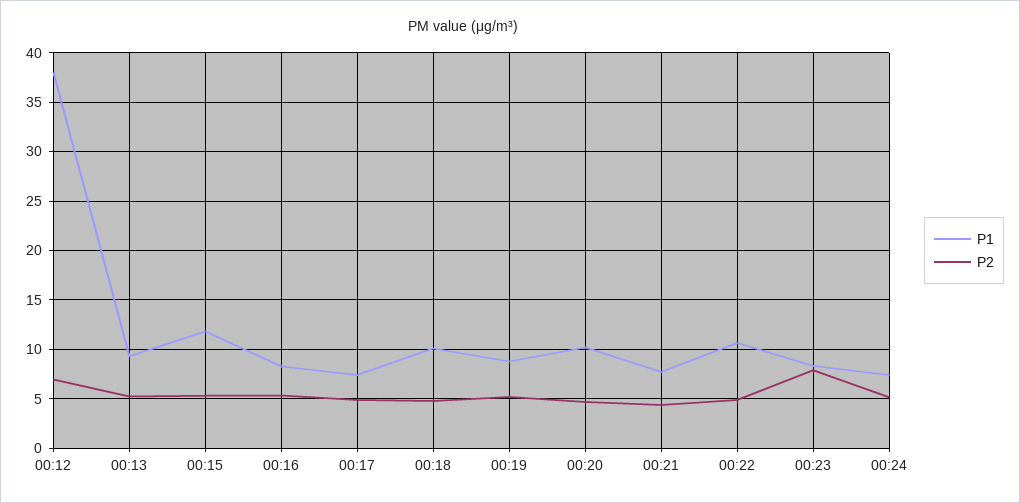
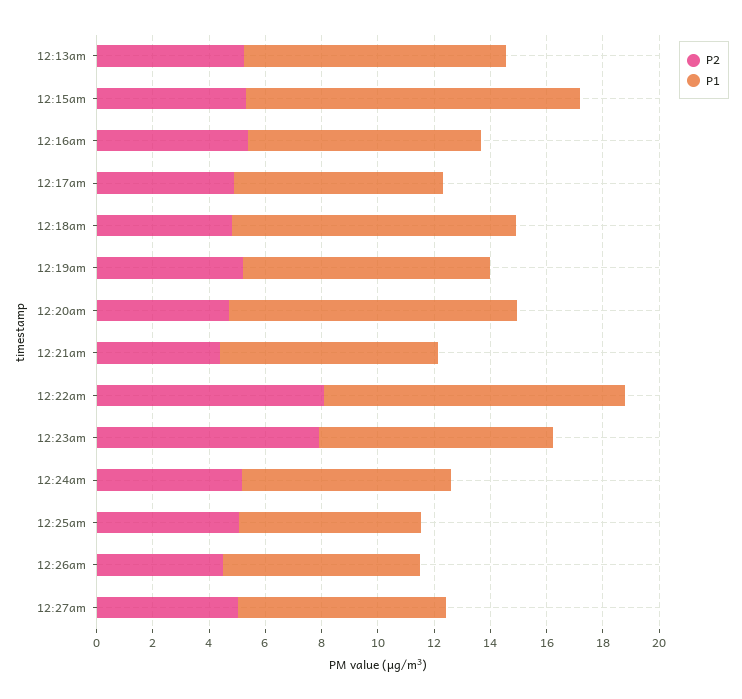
P1, 00:12: 38 -> none
P2, 00:12: 7 -> none
P2, 00:22: 5 -> 8
P2, 12:25am: none -> 5
P1, 12:25am: none -> 6.5
P2, 12:26am: none -> 4.5
P1, 12:26am: none -> 7
P2, 12:27am: none -> 5
P1, 12:27am: none -> 7.5

